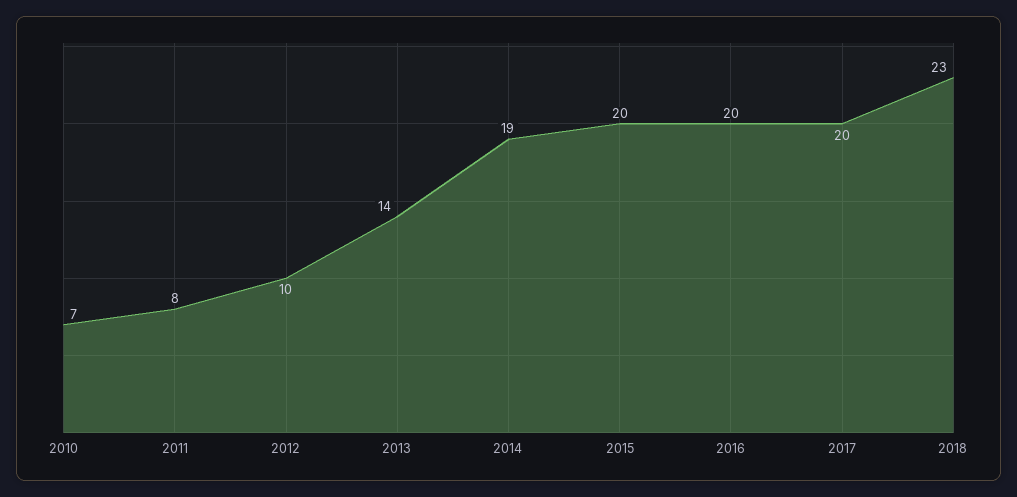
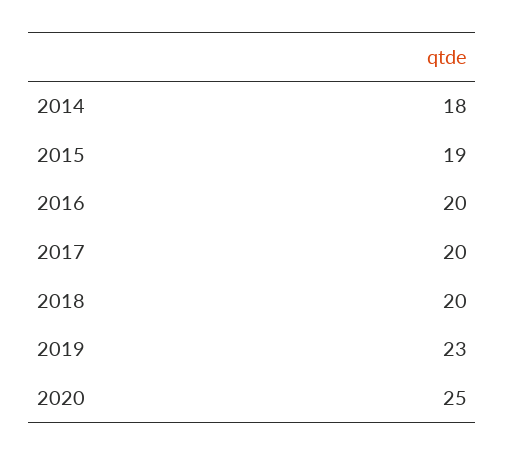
2010: 7 -> none
2011: 8 -> none
2012: 10 -> none
2013: 14 -> none
2014: 19 -> 18
2015: 20 -> 19
2018: 23 -> 20
2019: none -> 23
2020: none -> 25

